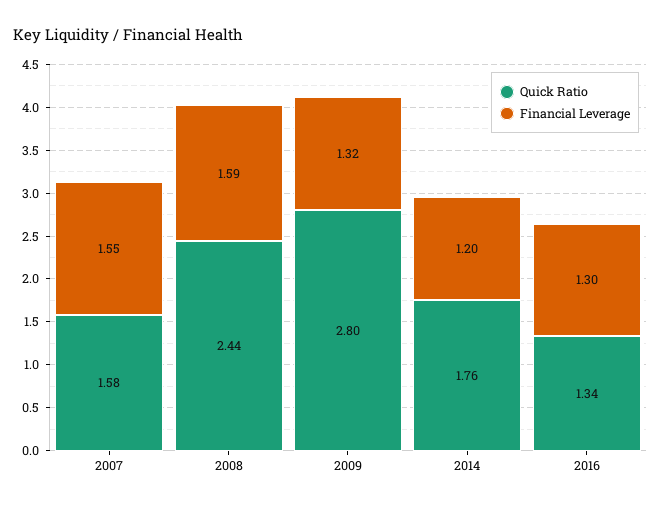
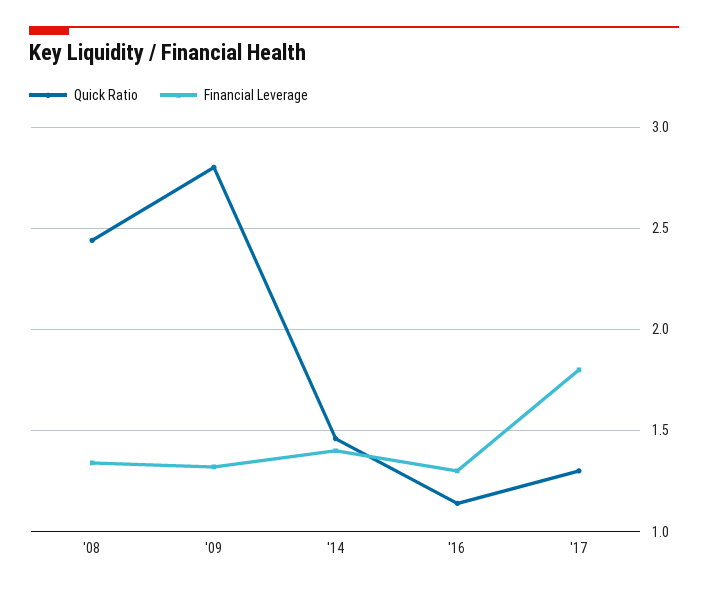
Quick Ratio, 2007: 1.58 -> none
Financial Leverage, 2007: 1.55 -> none
Financial Leverage, 2008: 1.59 -> 1.35
Quick Ratio, 2014: 1.76 -> 1.45
Financial Leverage, 2014: 1.2 -> 1.4
Quick Ratio, 2016: 1.34 -> 1.15
Quick Ratio, '17: none -> 1.3
Financial Leverage, '17: none -> 1.8

